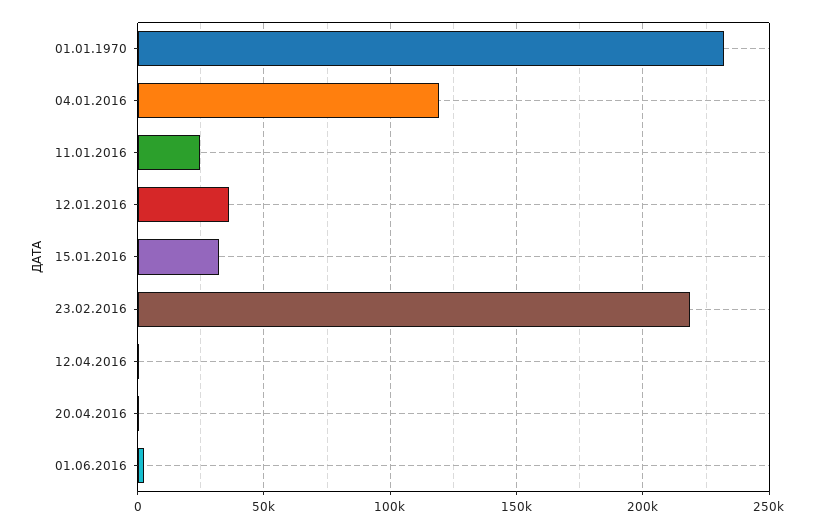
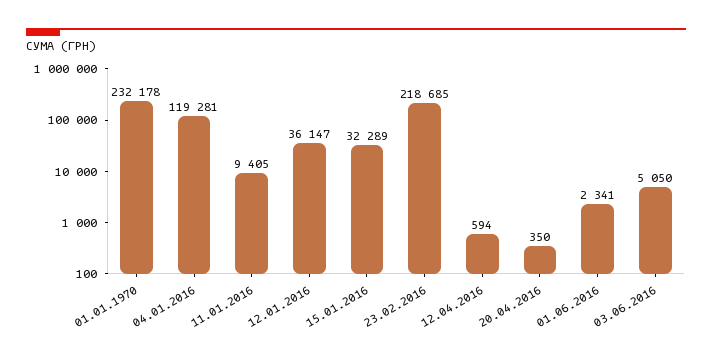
11.01.2016: 25000 -> 9405
03.06.2016: none -> 5050

